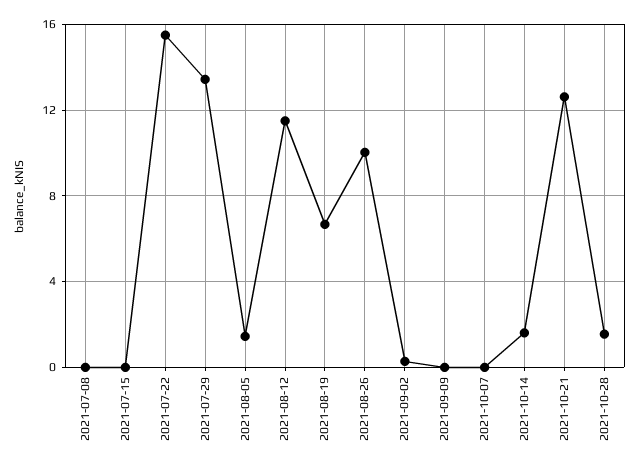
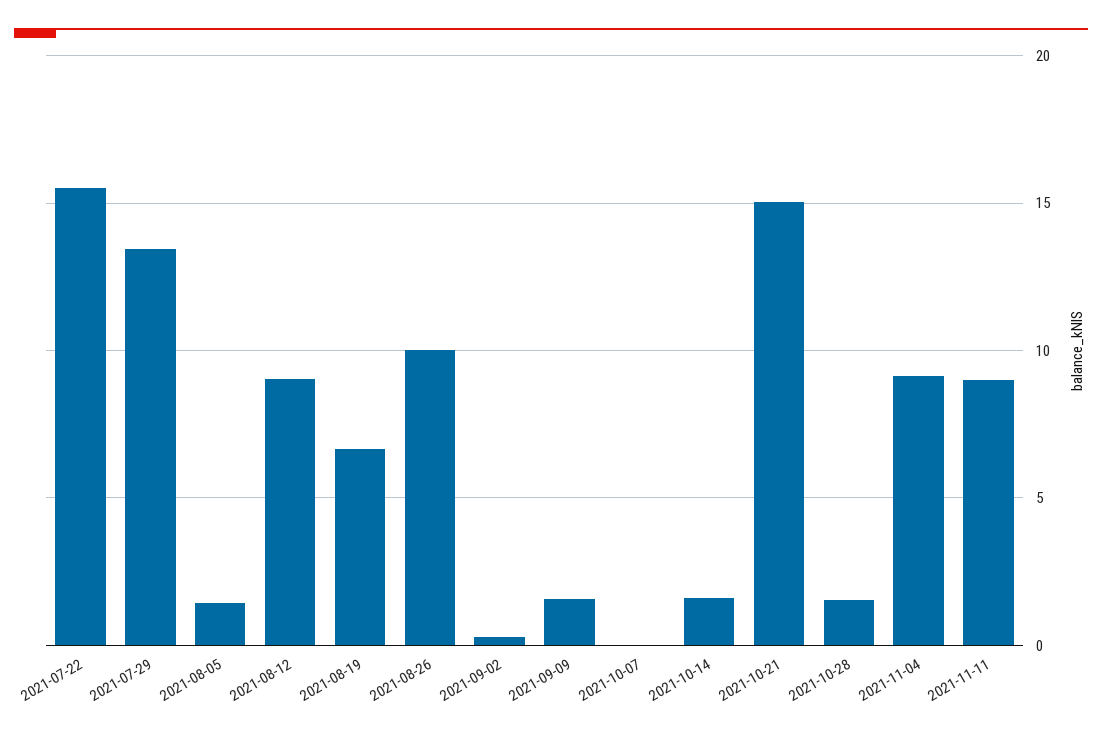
2021-07-08: 0 -> none
2021-07-15: 0 -> none
2021-08-12: 11.5 -> 9
2021-09-09: 0 -> 1.5
2021-10-21: 12.5 -> 15
2021-11-04: none -> 9
2021-11-11: none -> 9

